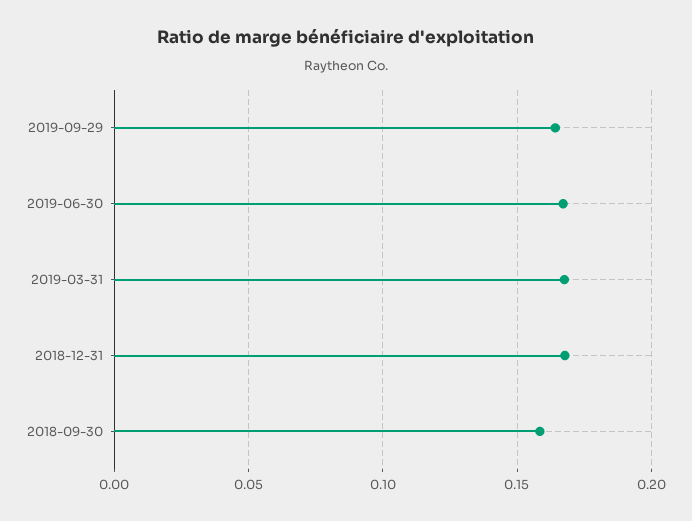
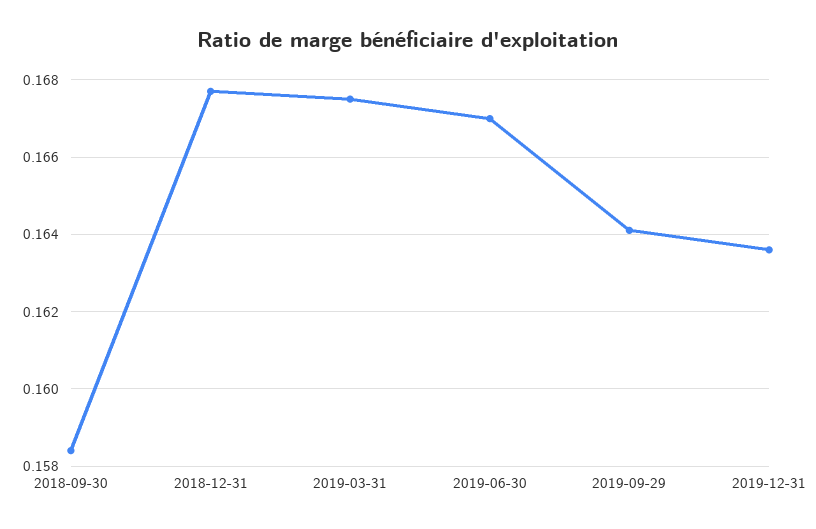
2019-12-31: none -> 0.1635

